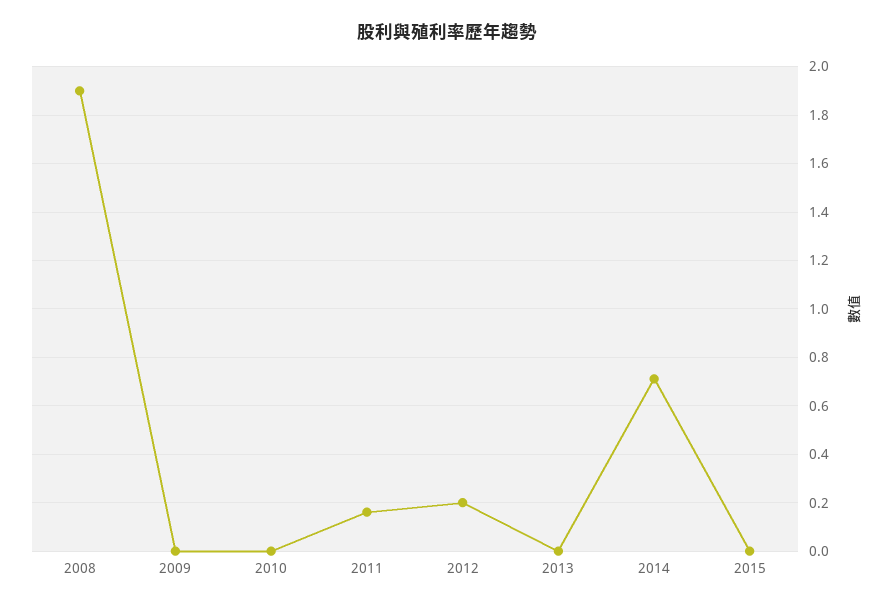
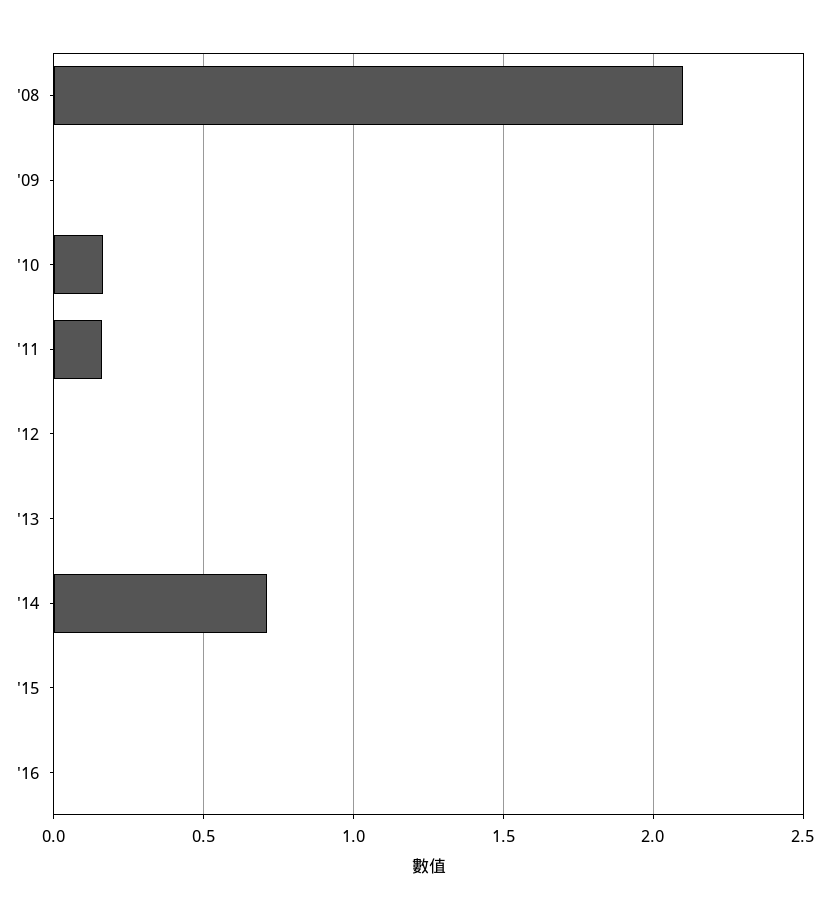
2008: 1.9 -> 2.1
2010: 0 -> 0.15
2012: 0.2 -> 0
'16: none -> 0

